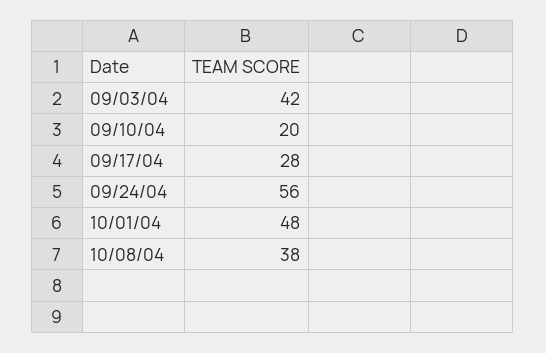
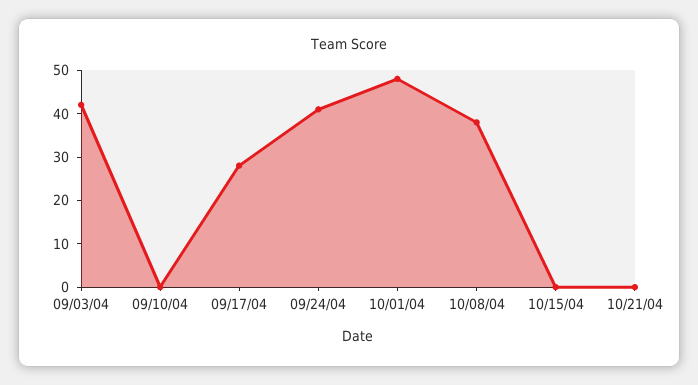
09/10/04: 20 -> 0
09/24/04: 56 -> 40
10/15/04: none -> 0
10/21/04: none -> 0

